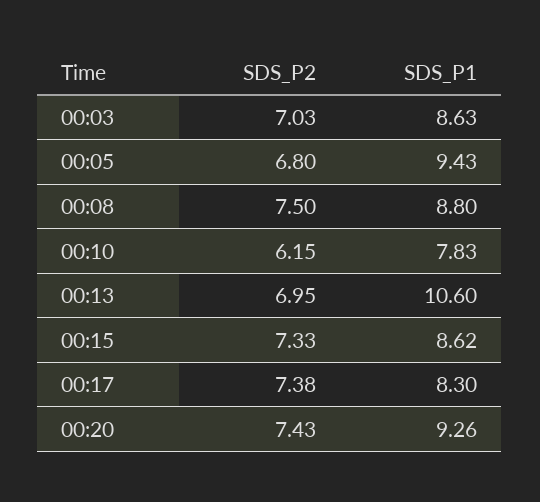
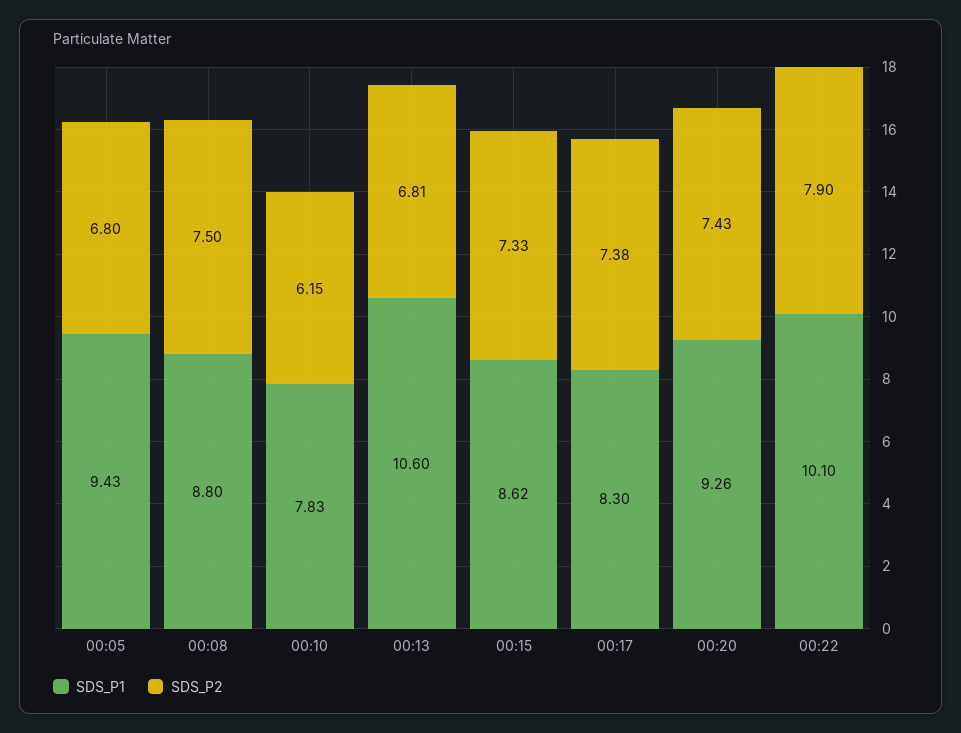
SDS_P2, 00:03: 7.03 -> none
SDS_P1, 00:03: 8.63 -> none
SDS_P2, 00:13: 6.95 -> 6.81
SDS_P1, 00:22: none -> 10.1
SDS_P2, 00:22: none -> 7.9

